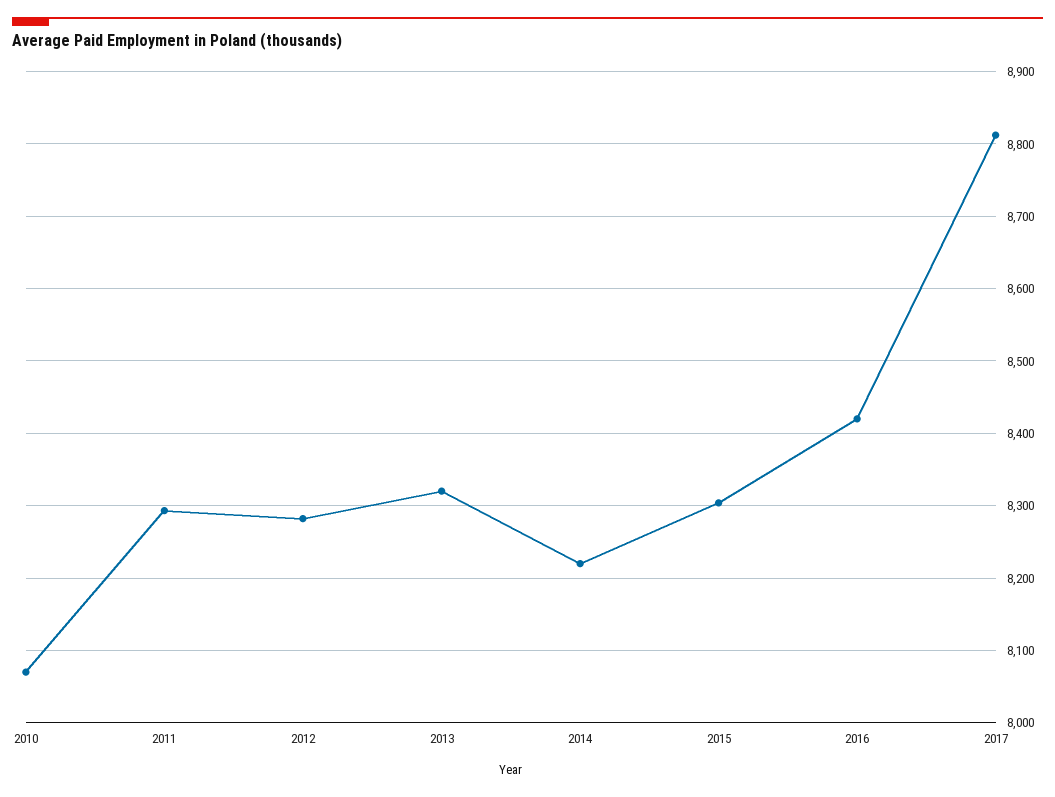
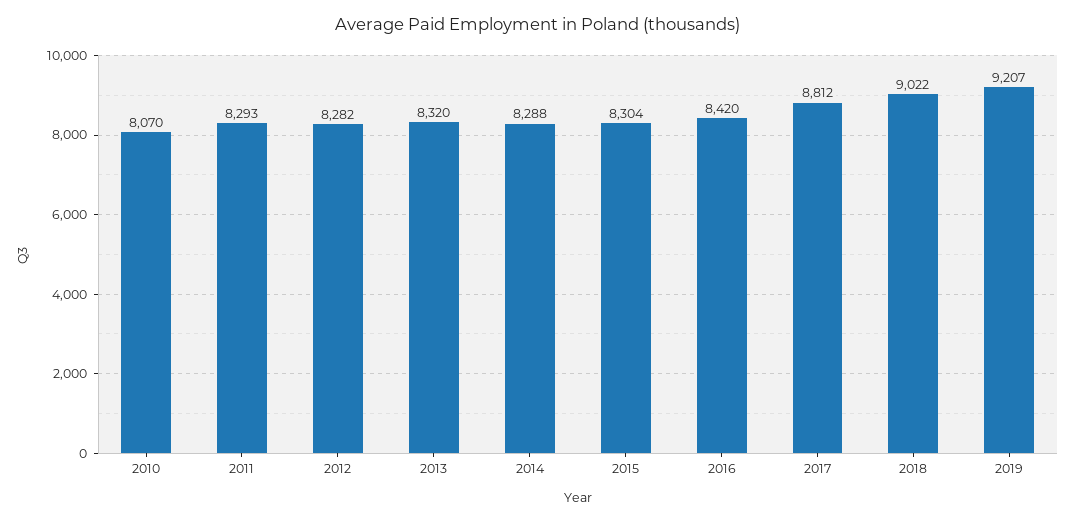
2014: 8220 -> 8288
2018: none -> 9022
2019: none -> 9207

